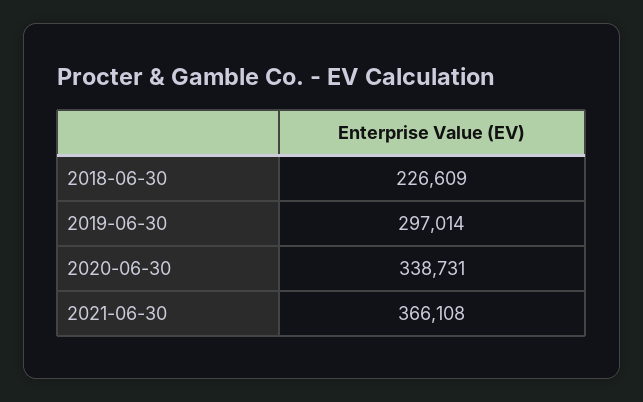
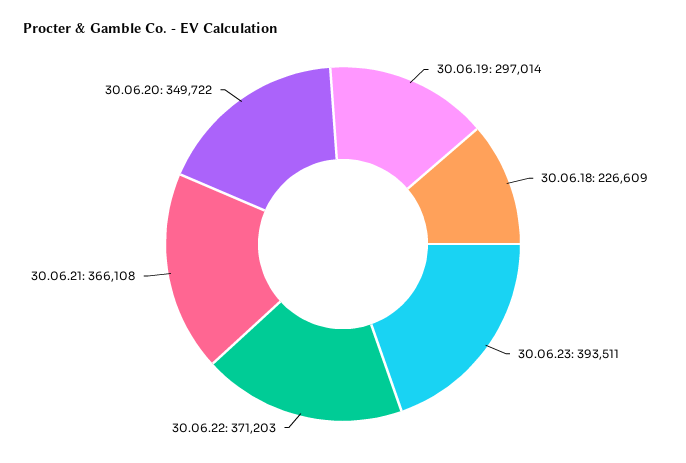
2020-06-30: 338731 -> 349722
30.06.23: none -> 393511
30.06.22: none -> 371203

